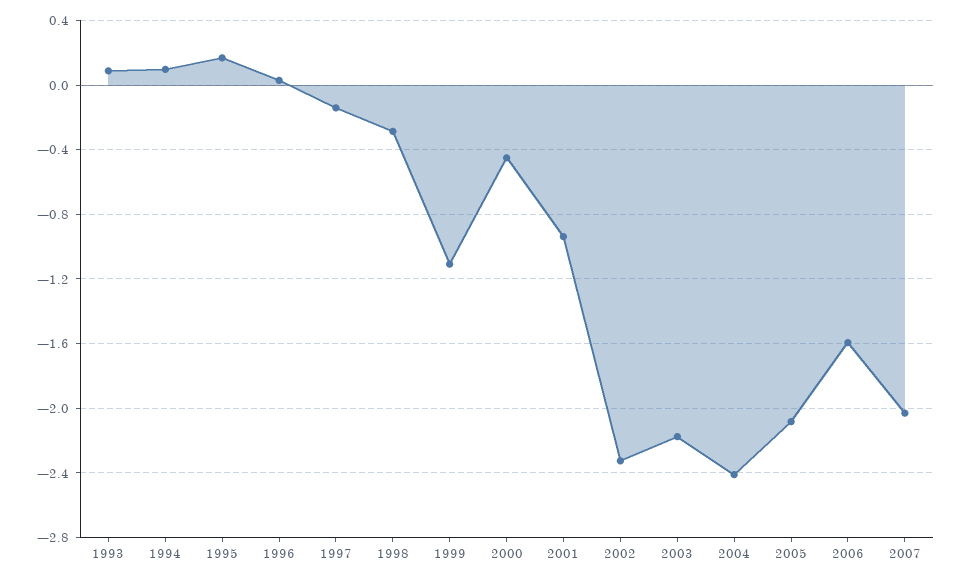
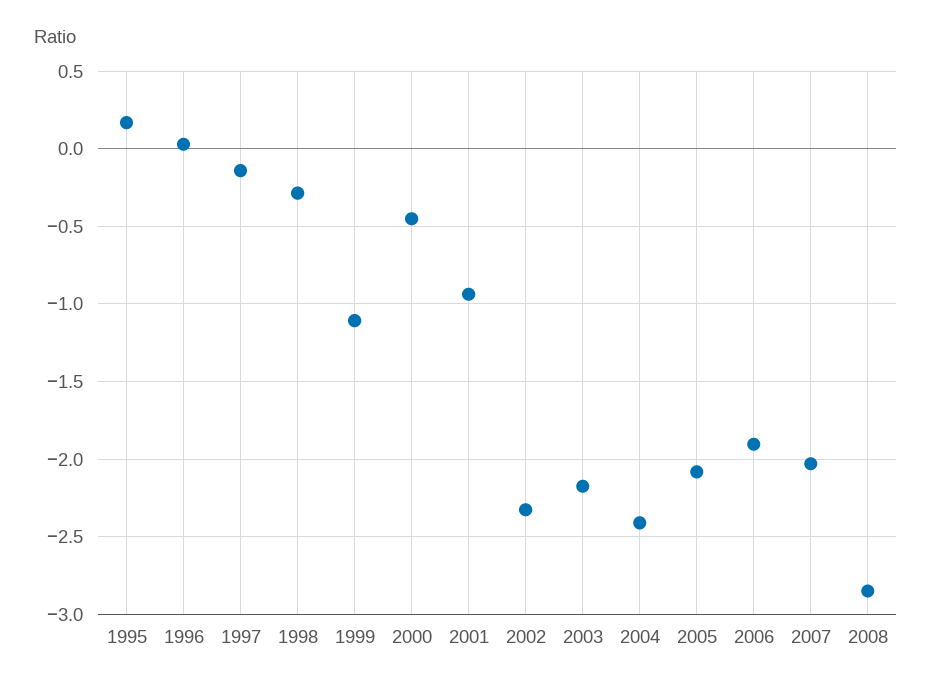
1993: 0.1 -> none
1994: 0.1 -> none
2006: -1.6 -> -1.9
2008: none -> -2.85

